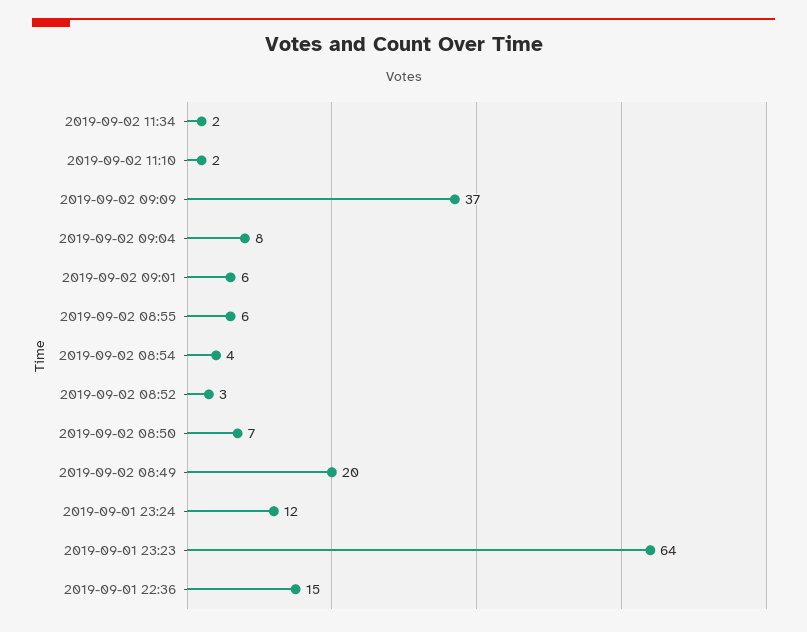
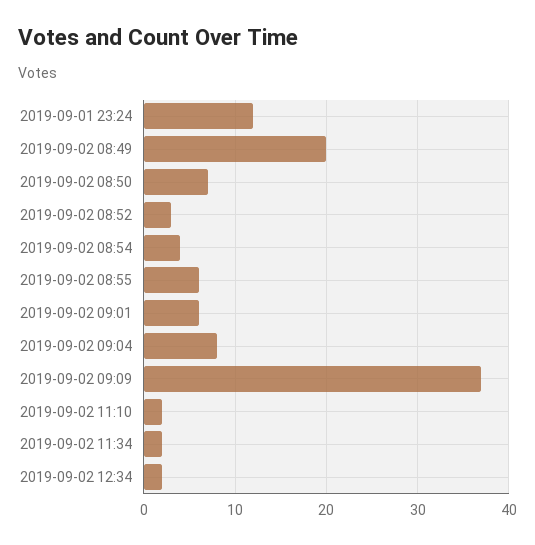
2019-09-01 23:23: 64 -> none
2019-09-01 22:36: 15 -> none
2019-09-02 12:34: none -> 2

